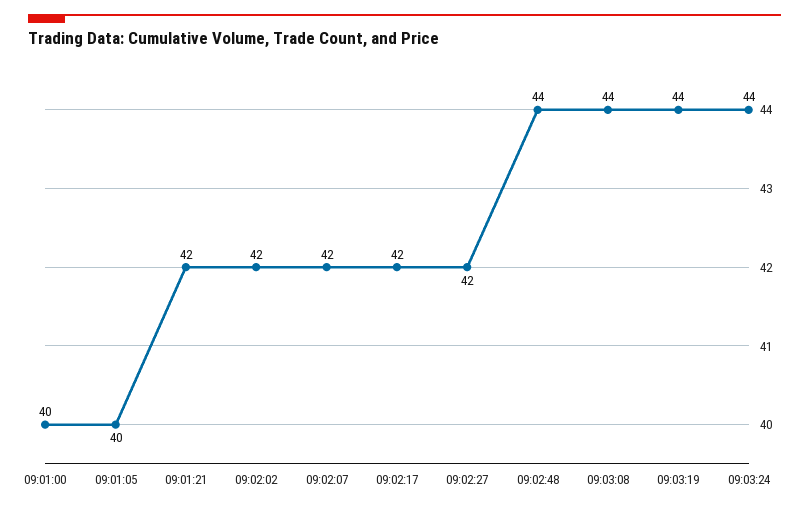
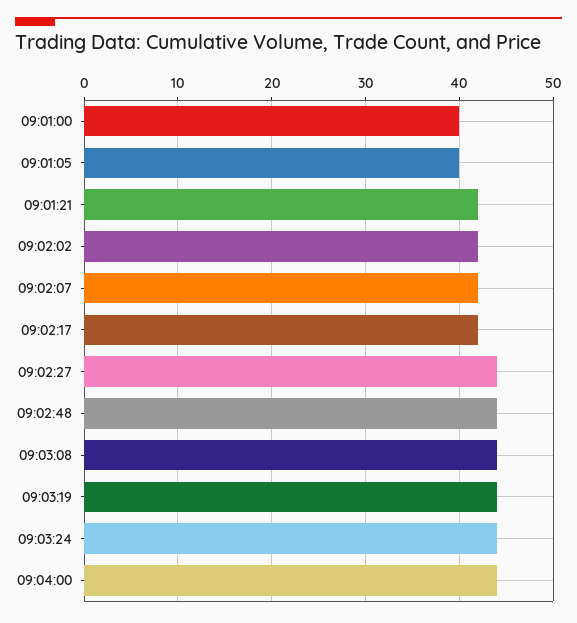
09:02:27: 42 -> 44
09:04:00: none -> 44

